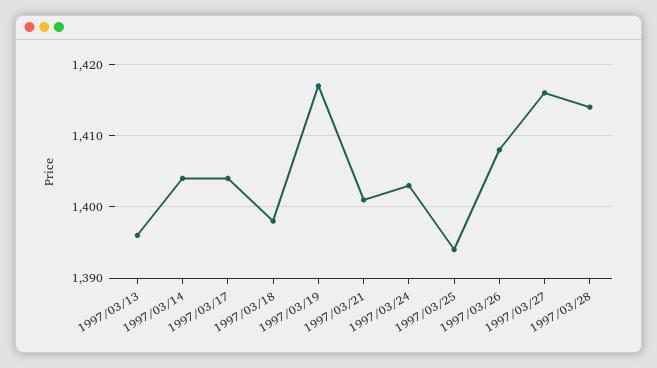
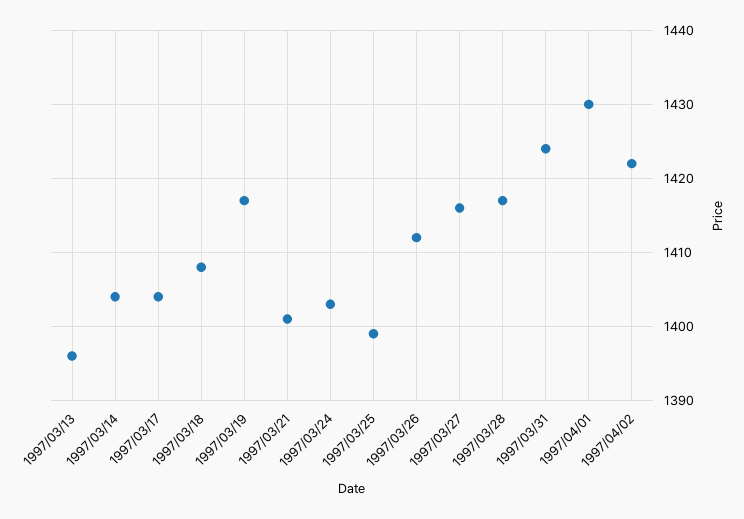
1997/03/18: 1398 -> 1408
1997/03/25: 1394 -> 1399
1997/03/26: 1408 -> 1412
1997/03/28: 1414 -> 1417
1997/03/31: none -> 1424
1997/04/01: none -> 1430
1997/04/02: none -> 1422

